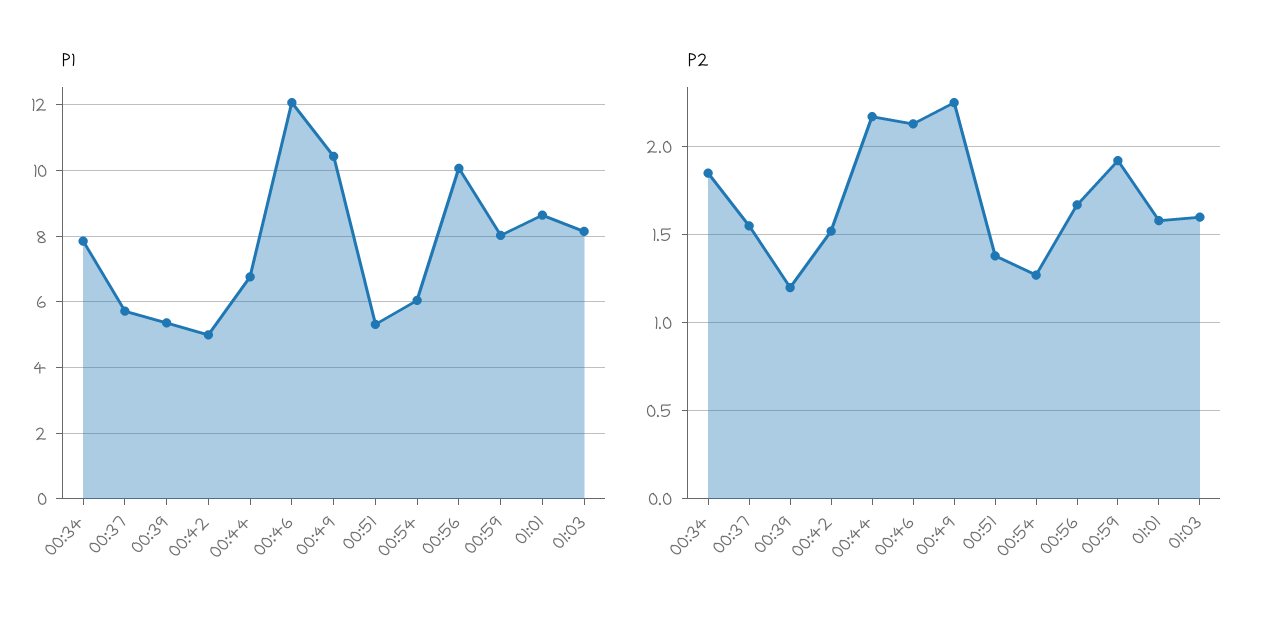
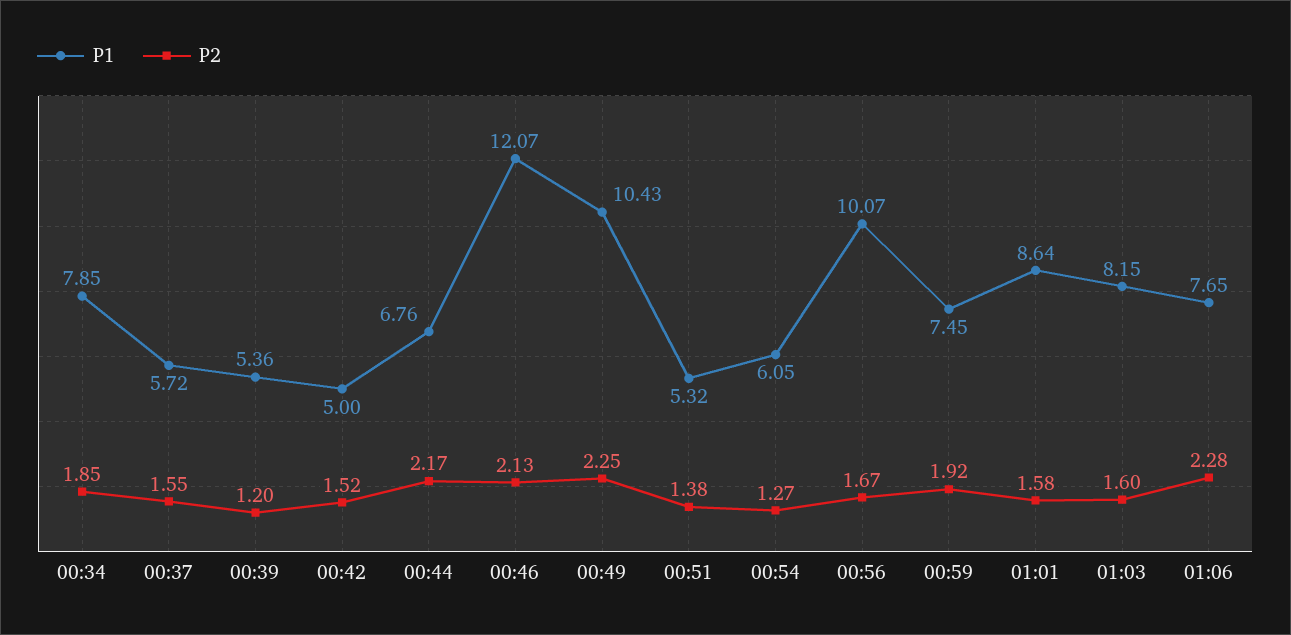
P1, 00:59: 8 -> 7.45
P1, 01:06: none -> 7.65
P2, 01:06: none -> 2.28

